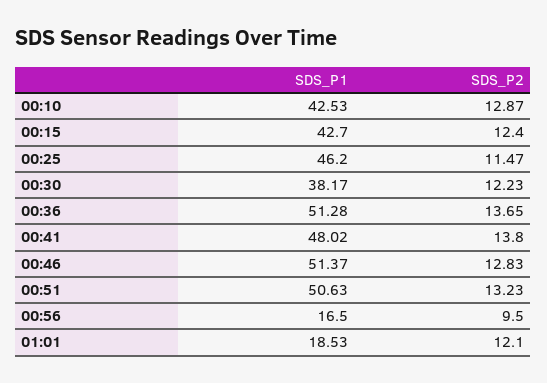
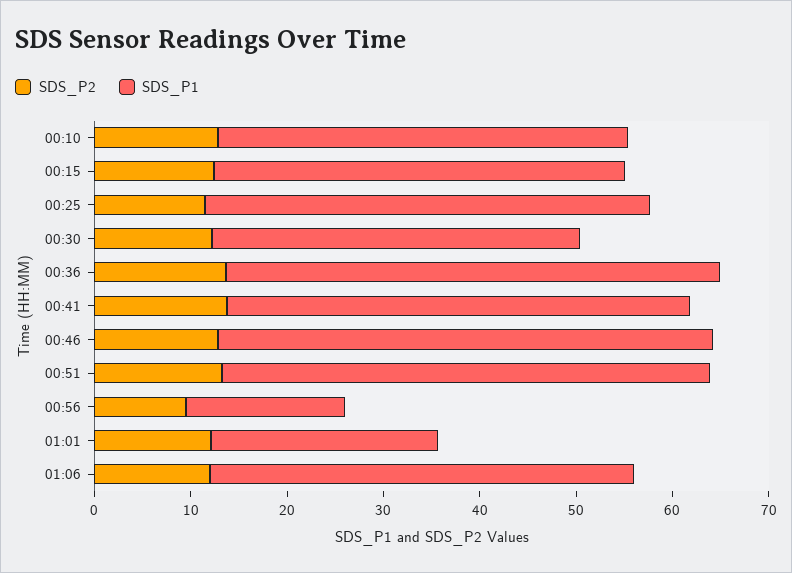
SDS_P1, 01:01: 18.53 -> 24
SDS_P2, 01:06: none -> 12
SDS_P1, 01:06: none -> 44

